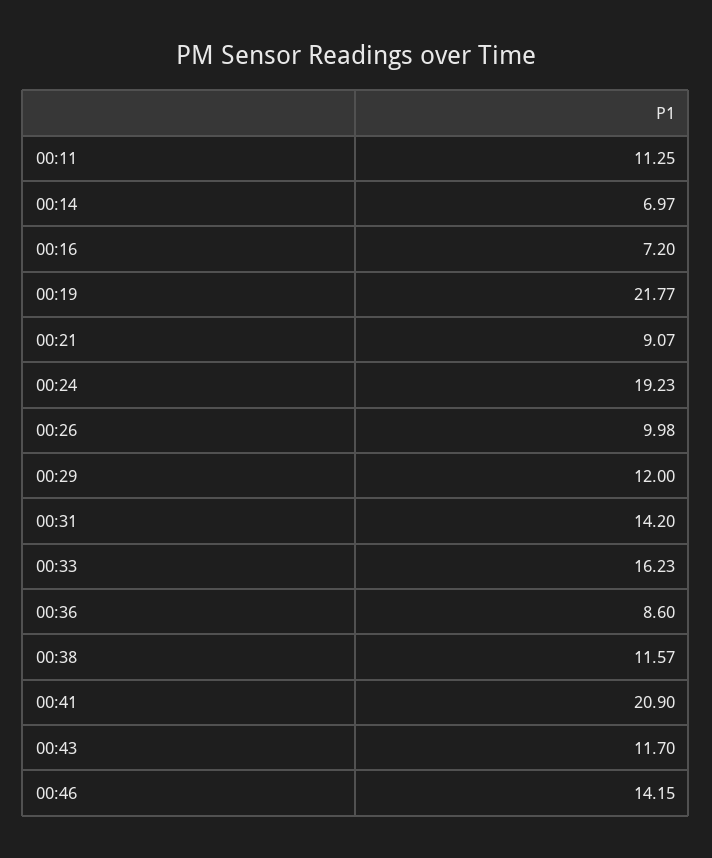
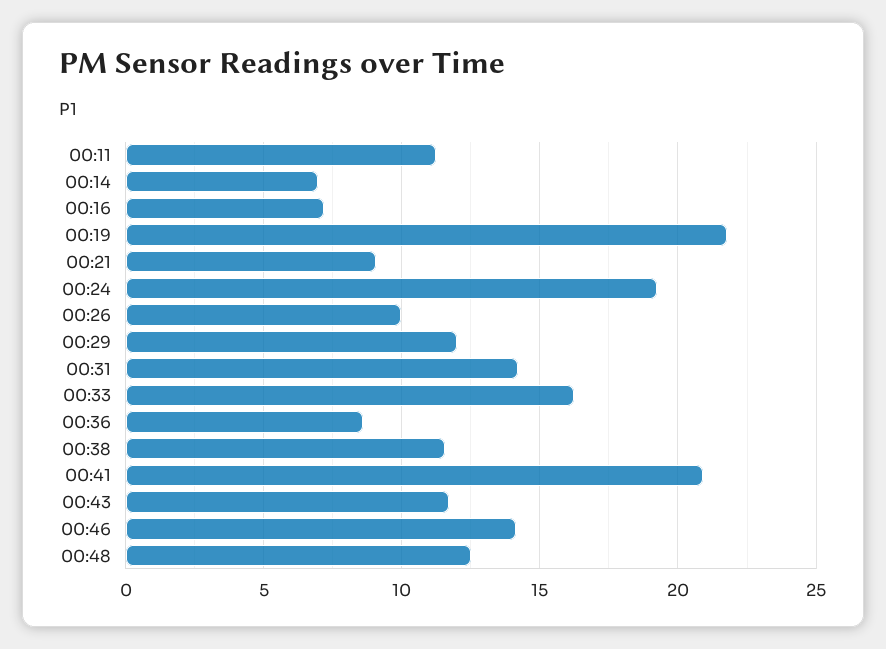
00:48: none -> 12.5

